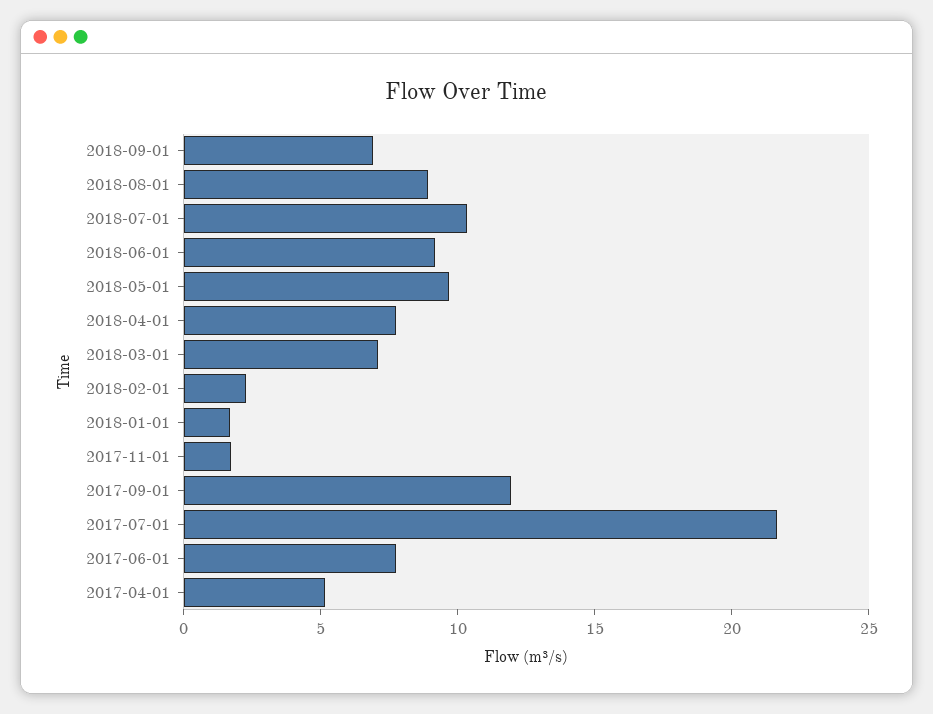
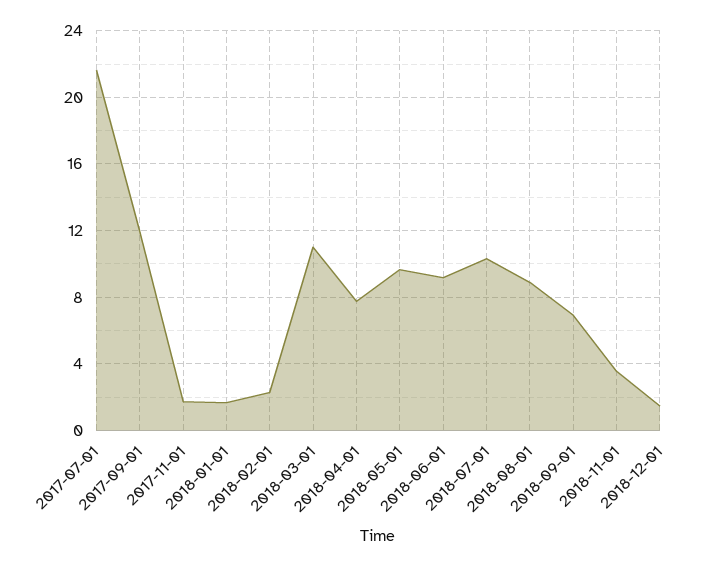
2018-03-01: 7 -> 11
2017-06-01: 8 -> none
2017-04-01: 5 -> none
2018-11-01: none -> 3.5
2018-12-01: none -> 1.5

